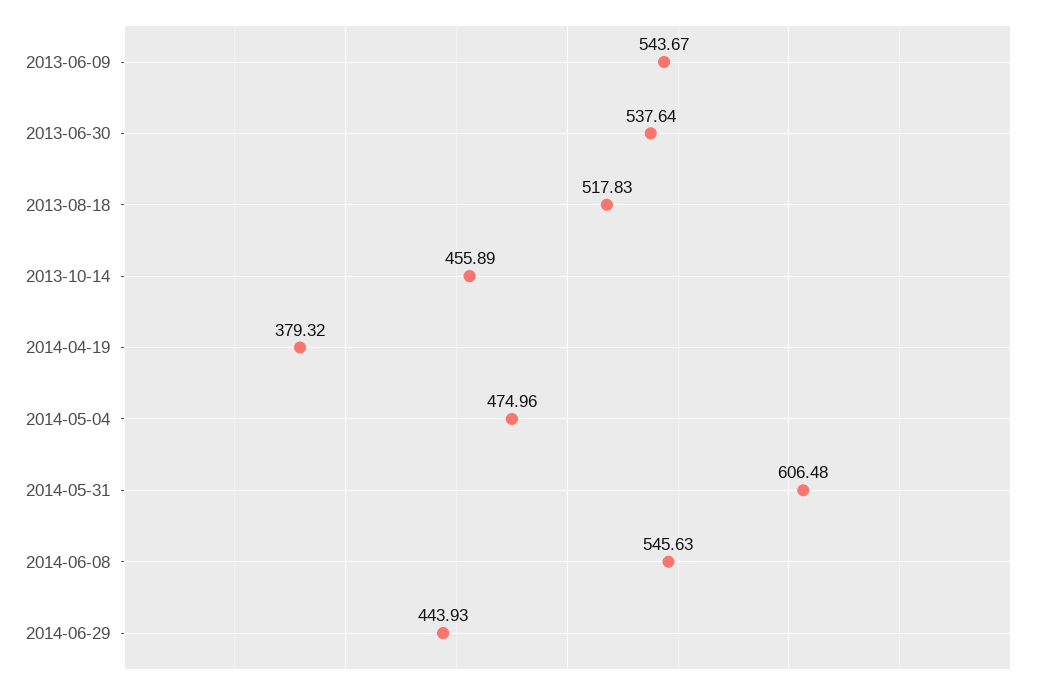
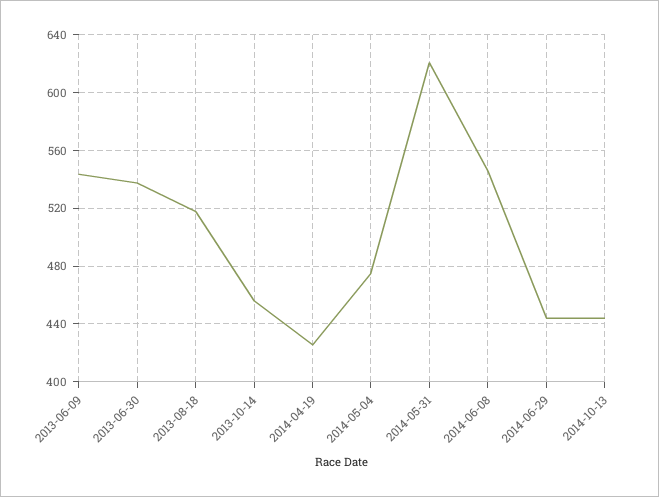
2014-04-19: 379.32 -> 425
2014-05-31: 606.48 -> 620
2014-10-13: none -> 445

